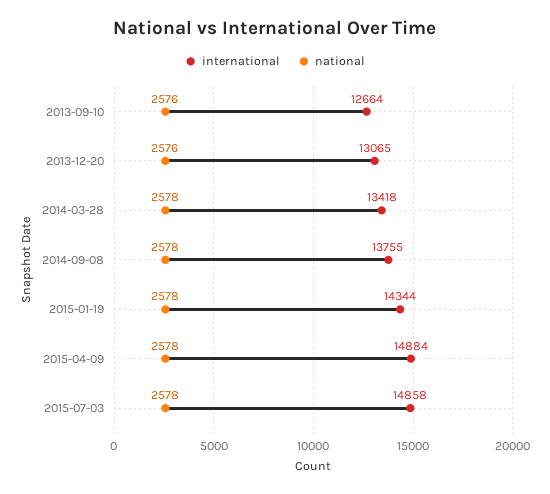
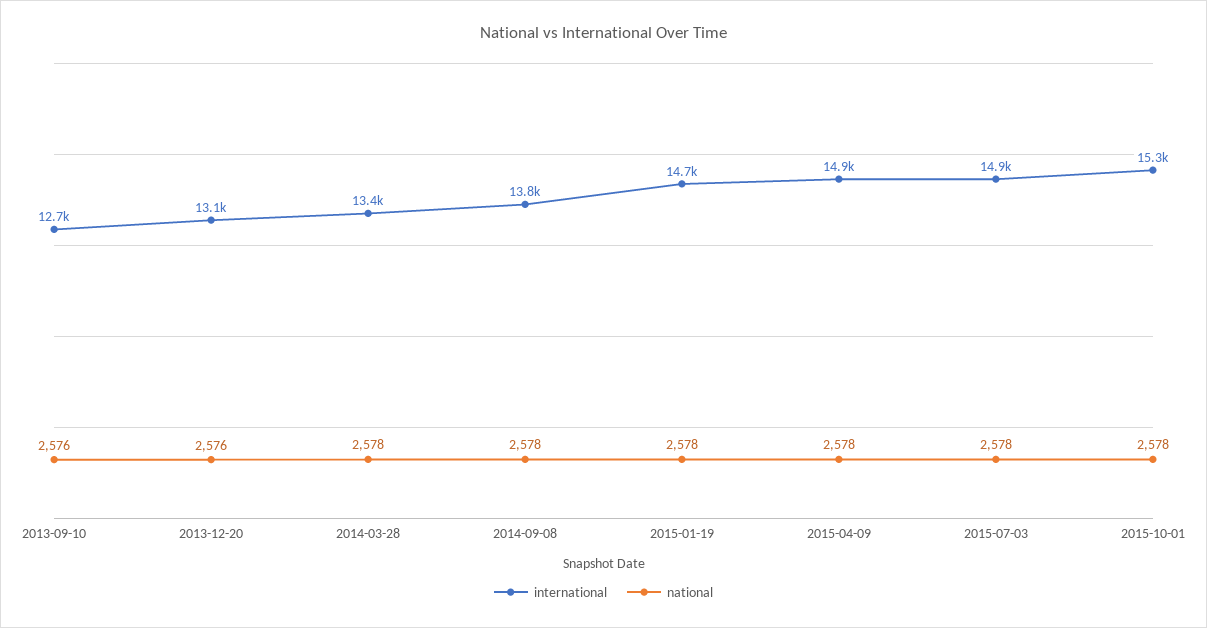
international, 2015-01-19: 14344 -> 14700
international, 2015-10-01: none -> 15300
national, 2015-10-01: none -> 2578

